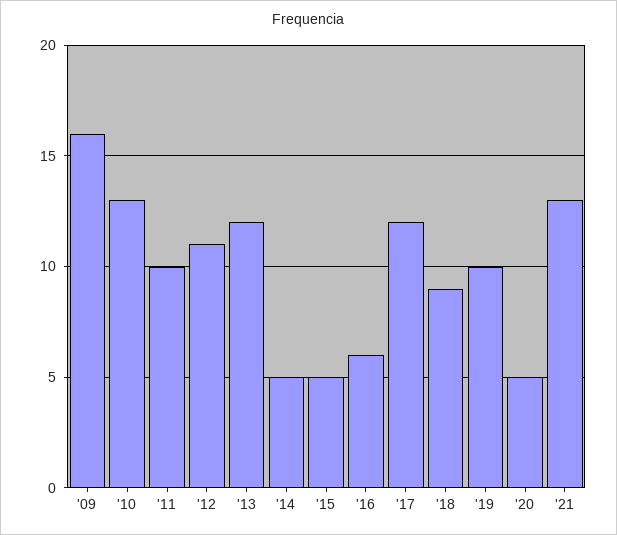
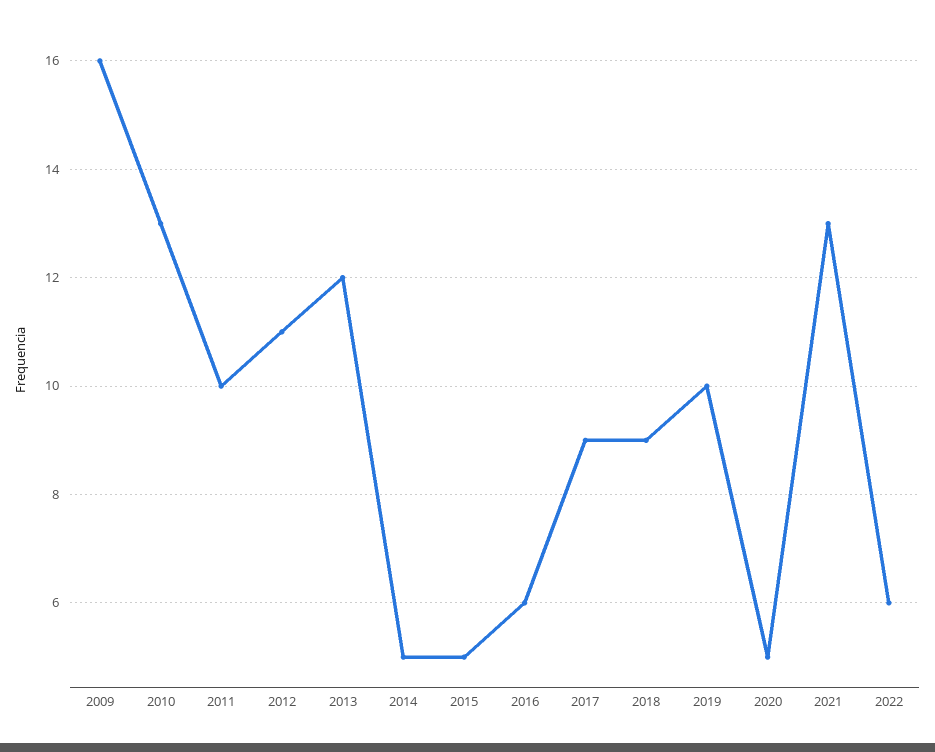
'17: 12 -> 9
2022: none -> 6

